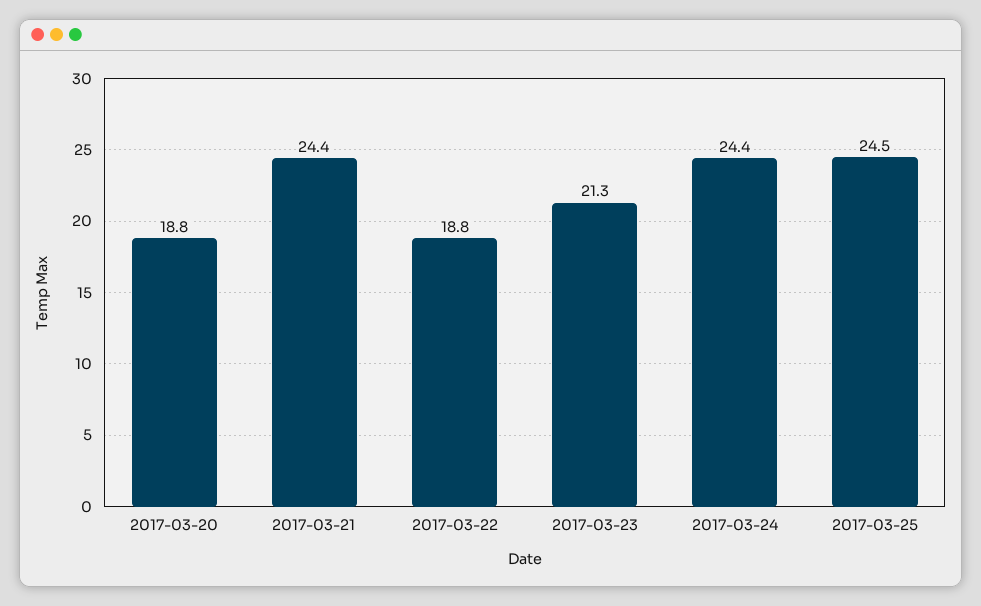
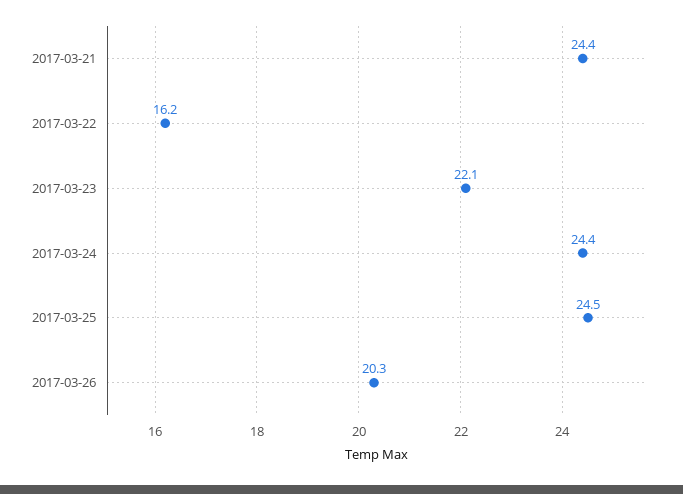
2017-03-20: 18.8 -> none
2017-03-22: 18.8 -> 16.2
2017-03-23: 21.3 -> 22.1
2017-03-26: none -> 20.3

